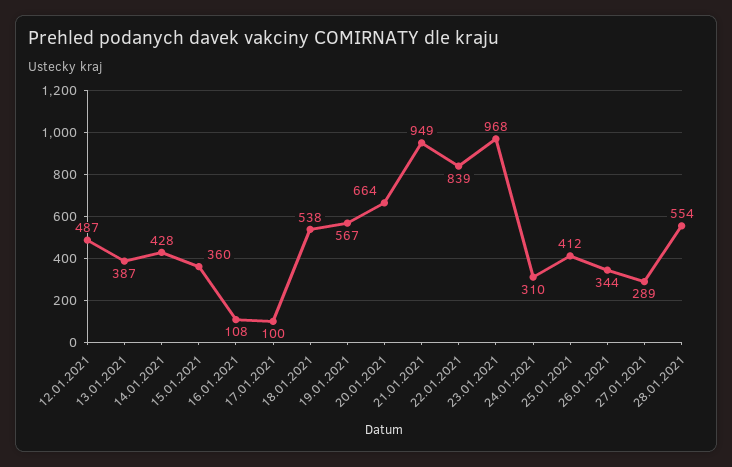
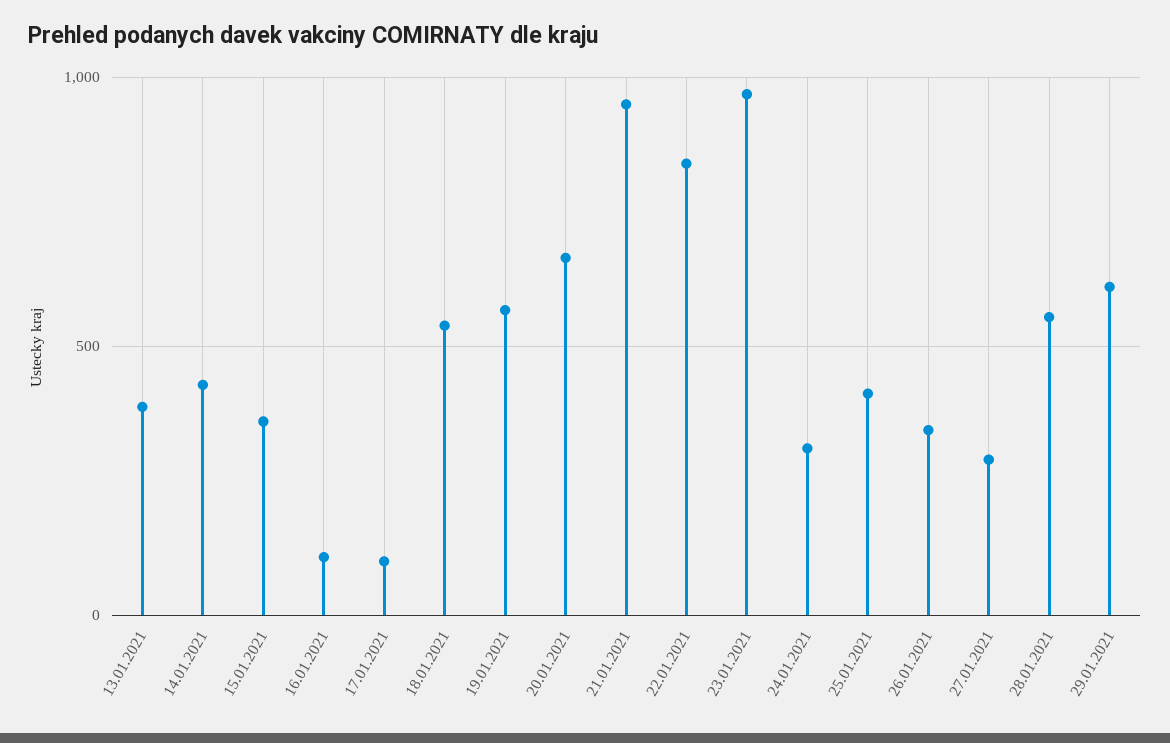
12.01.2021: 487 -> none
29.01.2021: none -> 600

